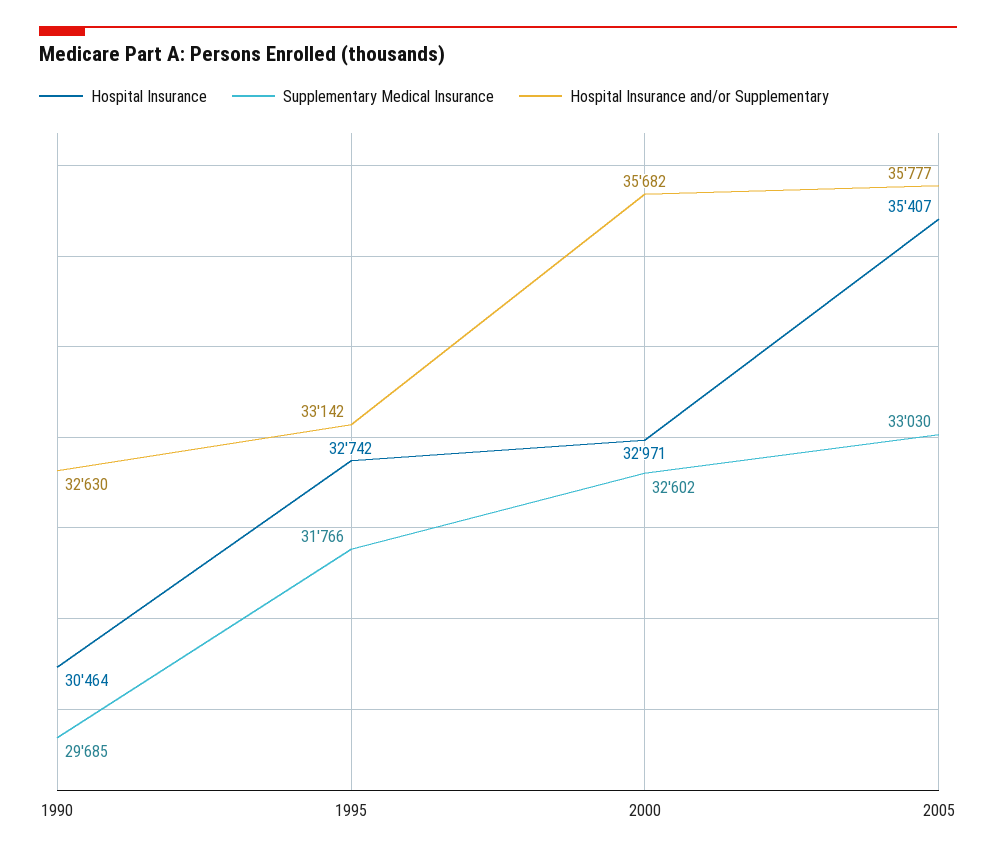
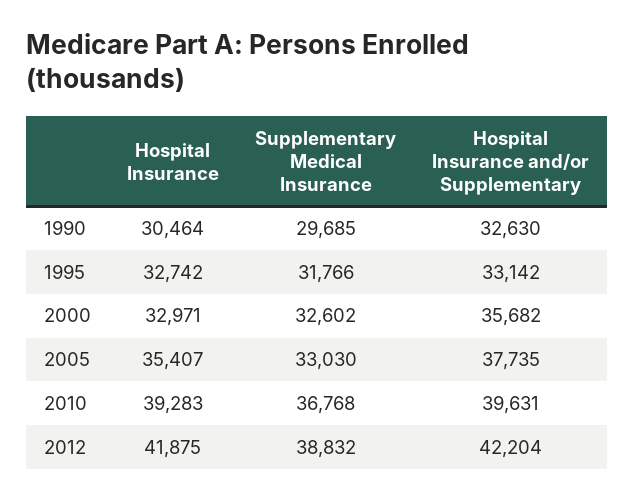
Hospital Insurance and/or Supplementary, 2005: 35777 -> 37735
Hospital Insurance, 2010: none -> 39283
Supplementary Medical Insurance, 2010: none -> 36768
Hospital Insurance and/or Supplementary, 2010: none -> 39631
Hospital Insurance, 2012: none -> 41875
Supplementary Medical Insurance, 2012: none -> 38832
Hospital Insurance and/or Supplementary, 2012: none -> 42204

